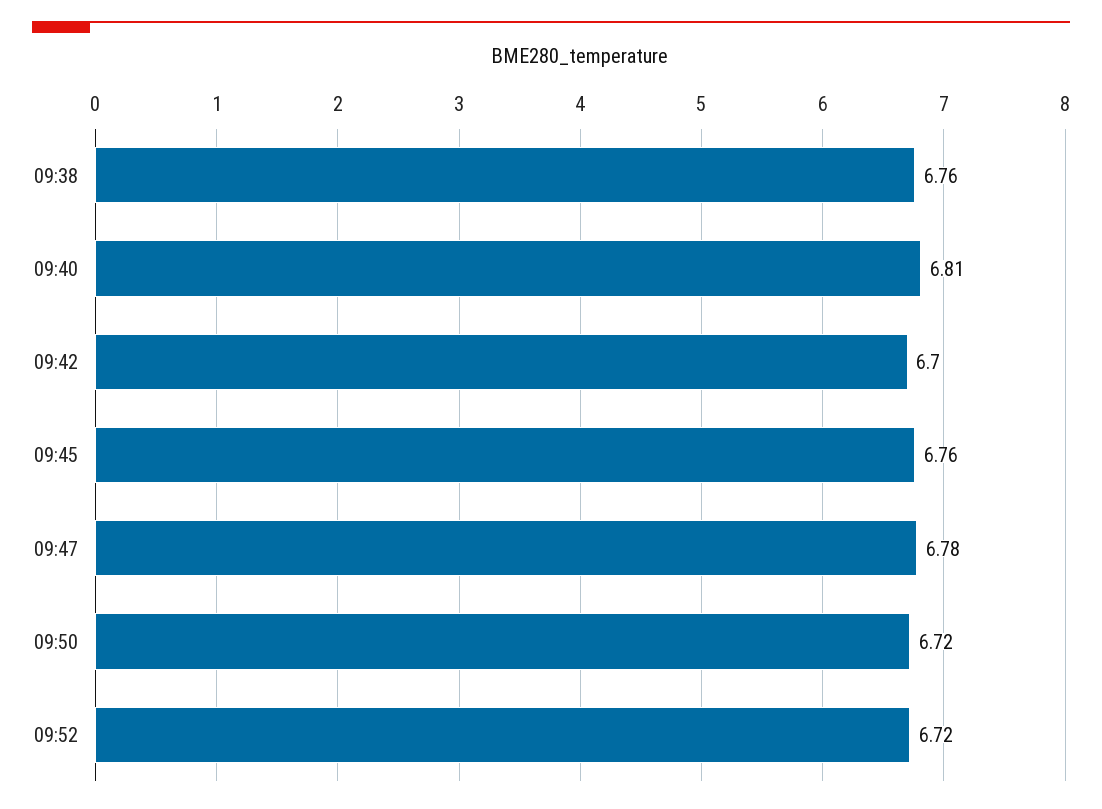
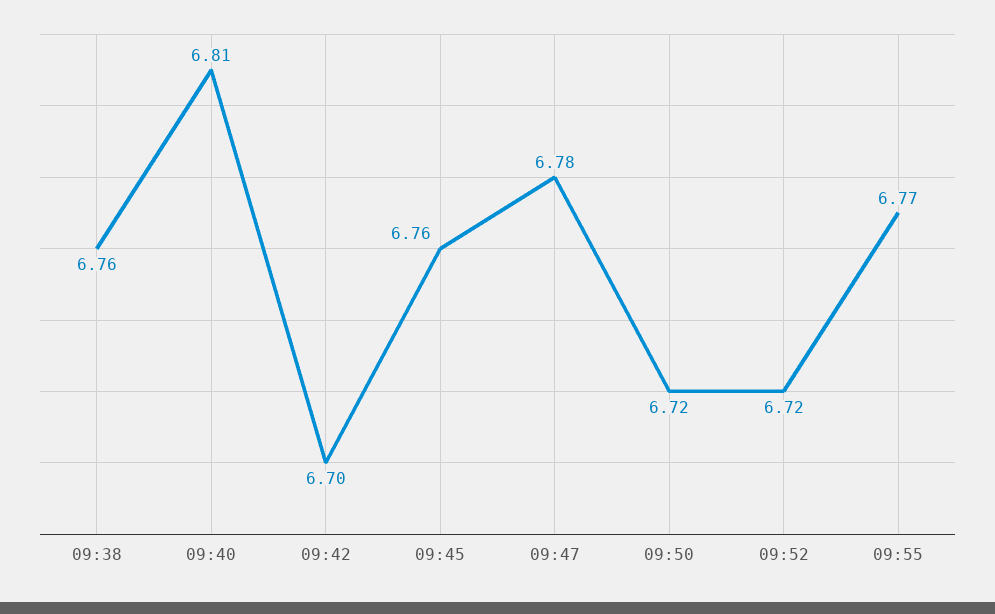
09:55: none -> 6.77

